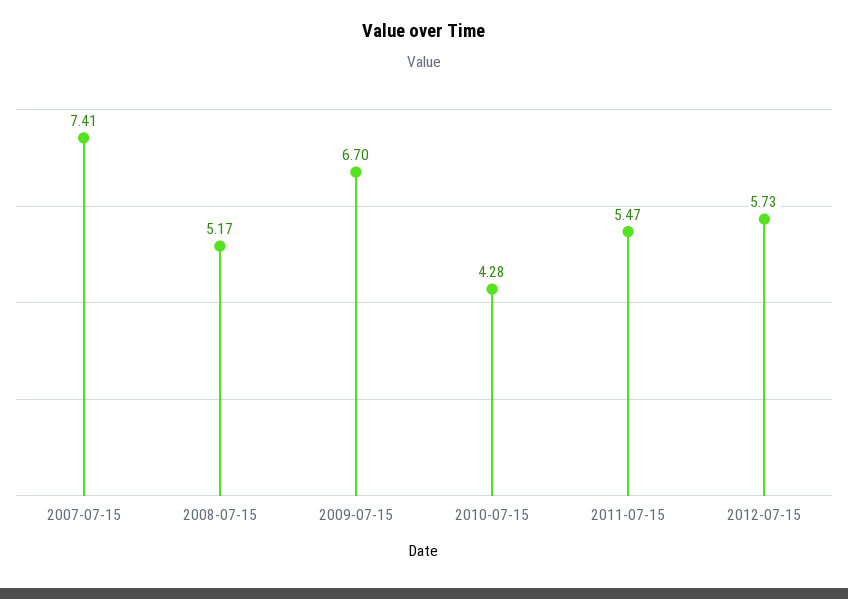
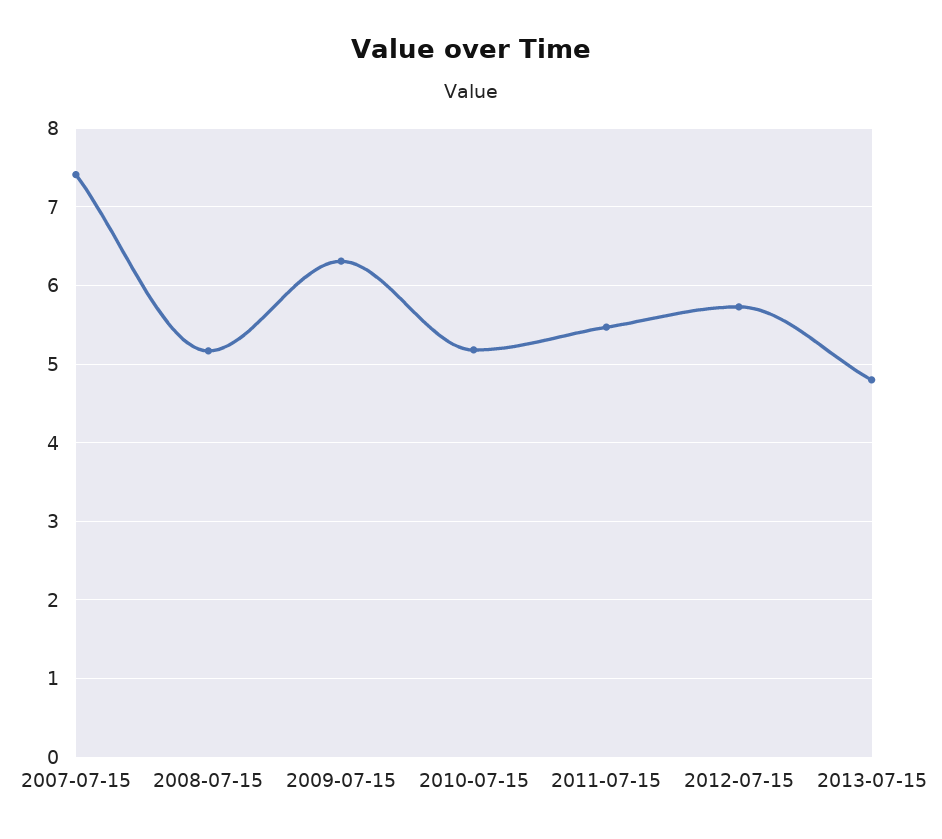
2009-07-15: 6.7 -> 6.3
2010-07-15: 4.28 -> 5.2
2013-07-15: none -> 4.8

